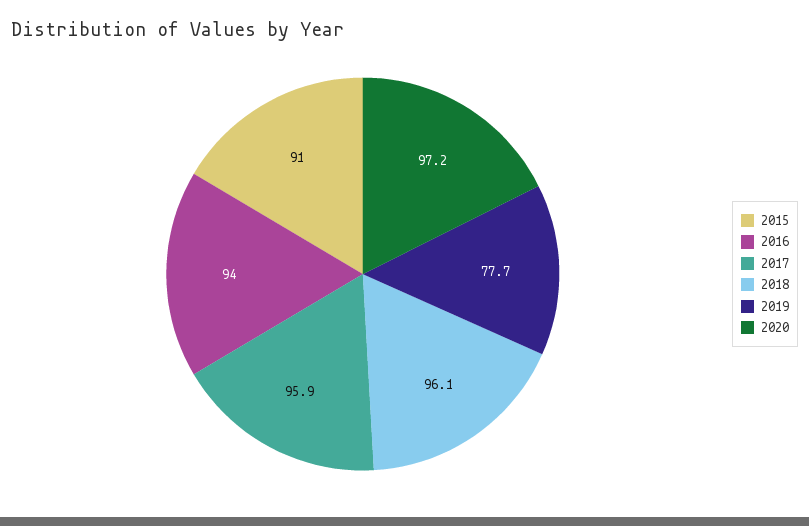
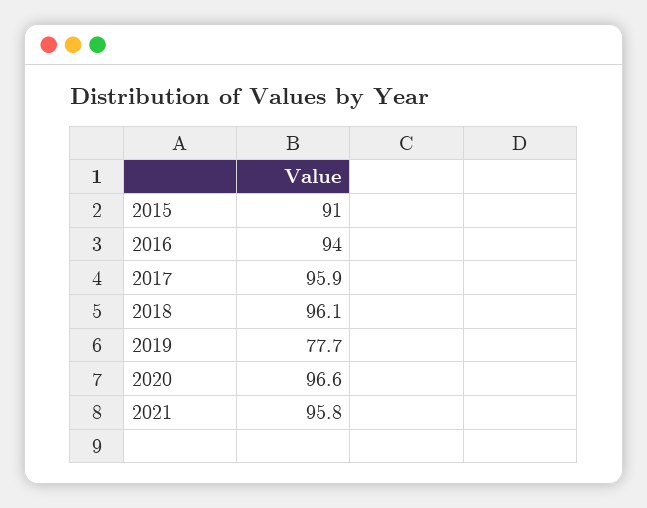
2020: 97.2 -> 96.6
2021: none -> 95.8

